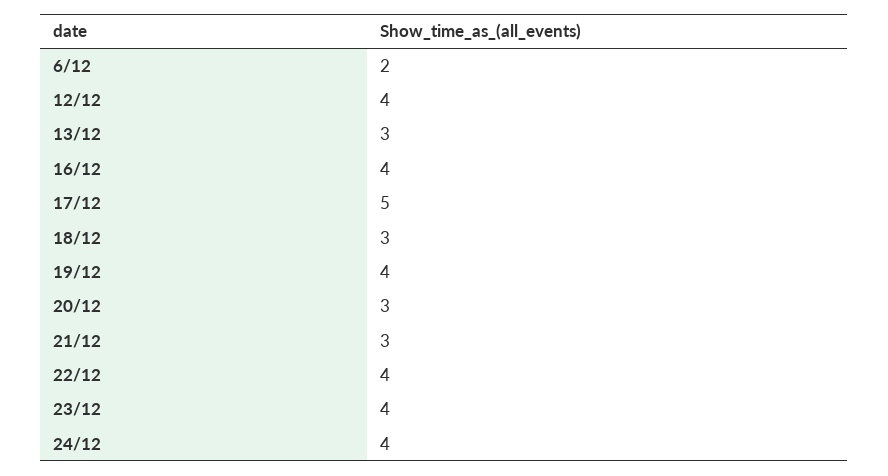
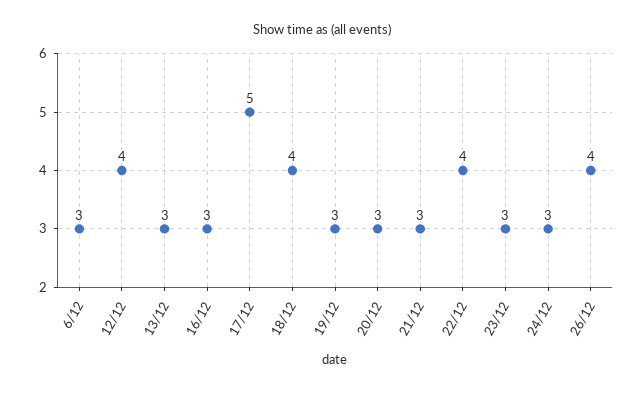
6/12: 2 -> 3
16/12: 4 -> 3
18/12: 3 -> 4
19/12: 4 -> 3
23/12: 4 -> 3
24/12: 4 -> 3
26/12: none -> 4

